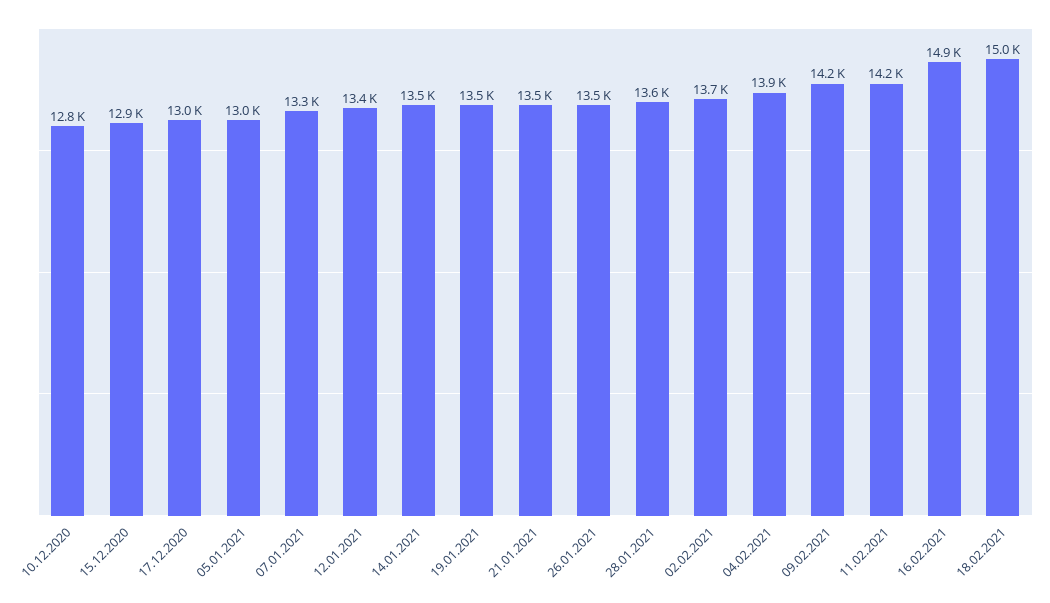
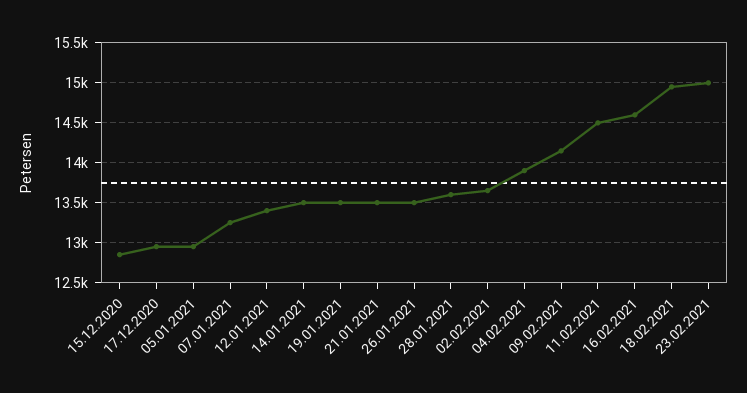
10.12.2020: 12800 -> none
11.02.2021: 14200 -> 14500
16.02.2021: 14900 -> 14600
23.02.2021: none -> 15000

